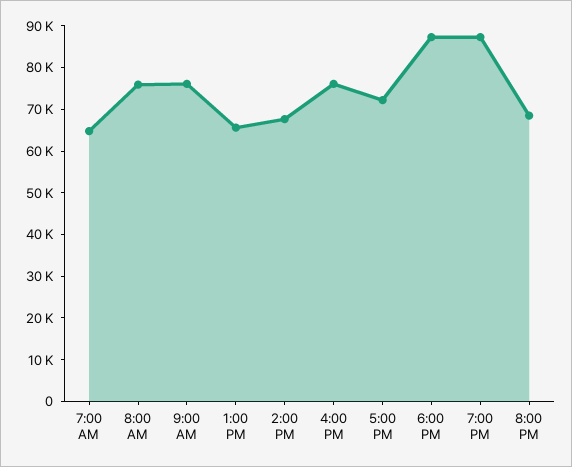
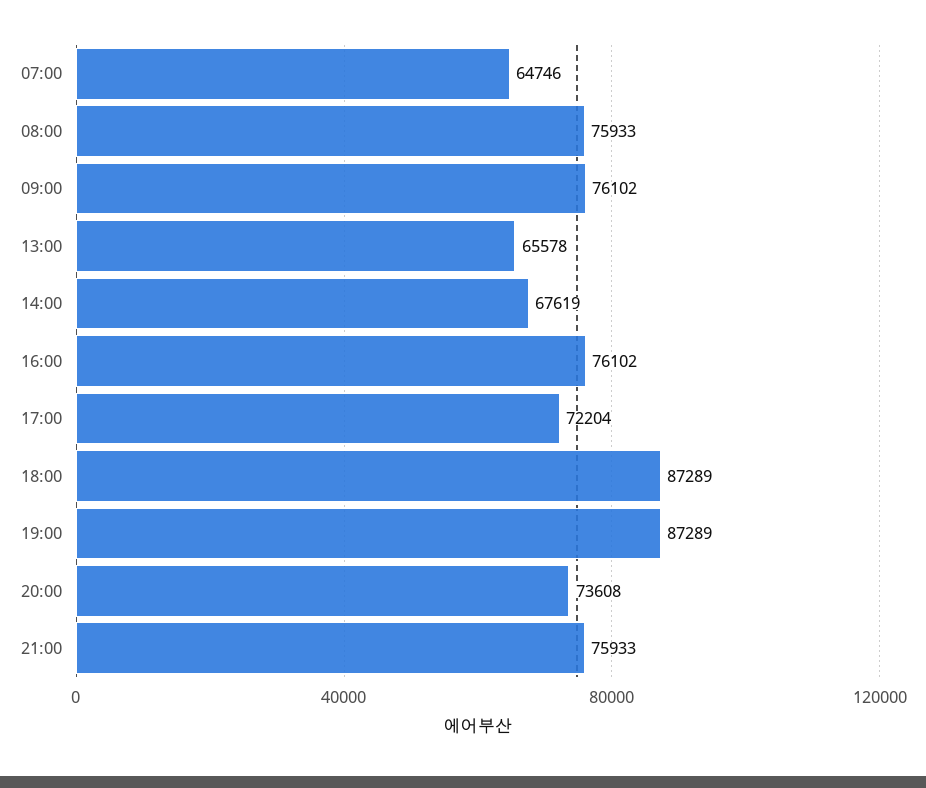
8:00 PM: 68000 -> 73608
21:00: none -> 75933

